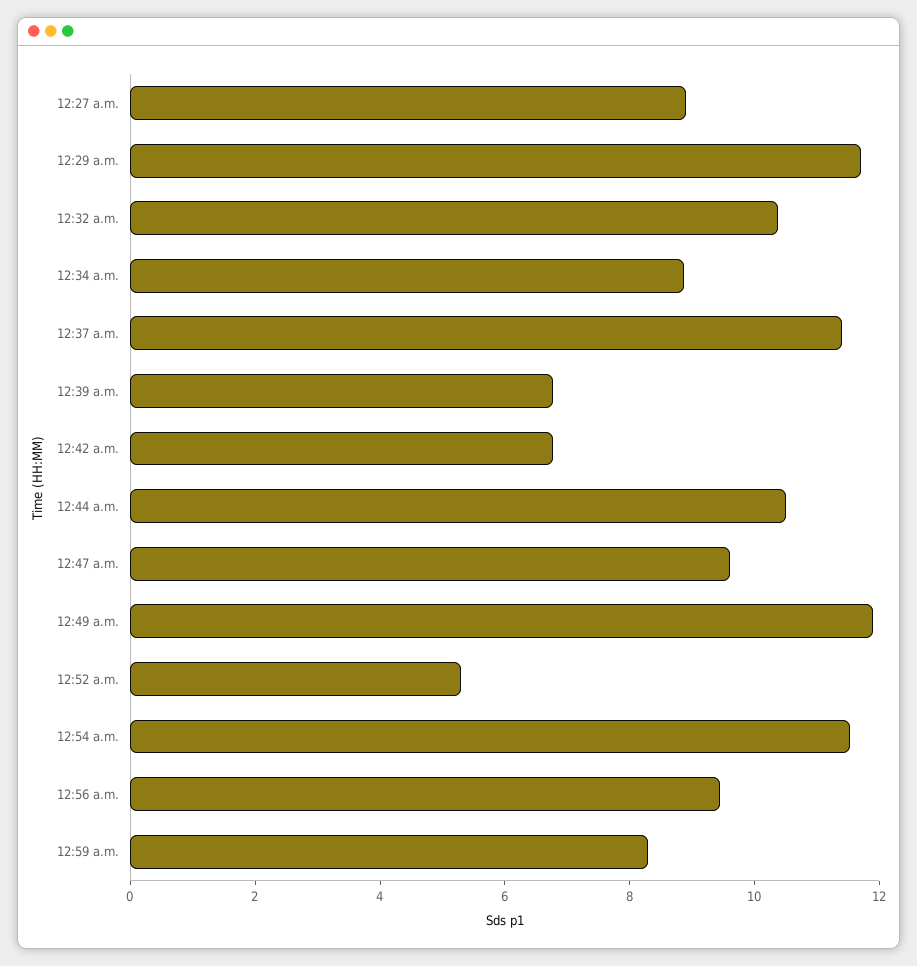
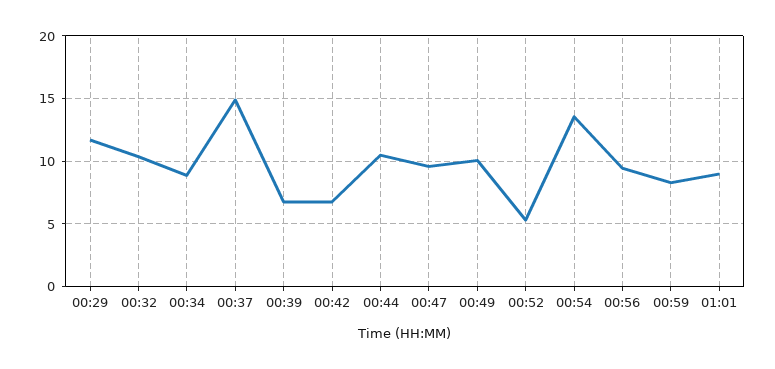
12:27 a.m.: 9 -> none
12:37 a.m.: 11.5 -> 15
12:49 a.m.: 12 -> 10
12:54 a.m.: 11.5 -> 13.5
01:01: none -> 9

